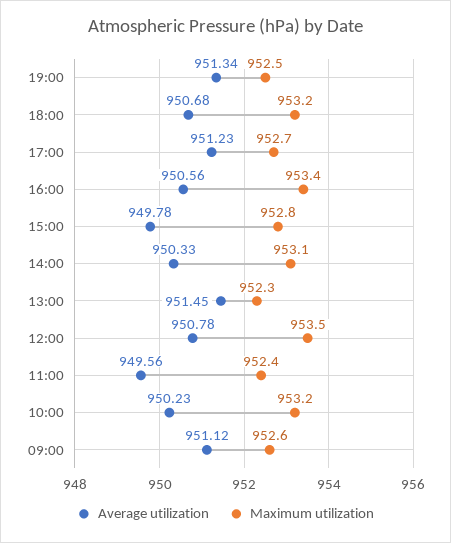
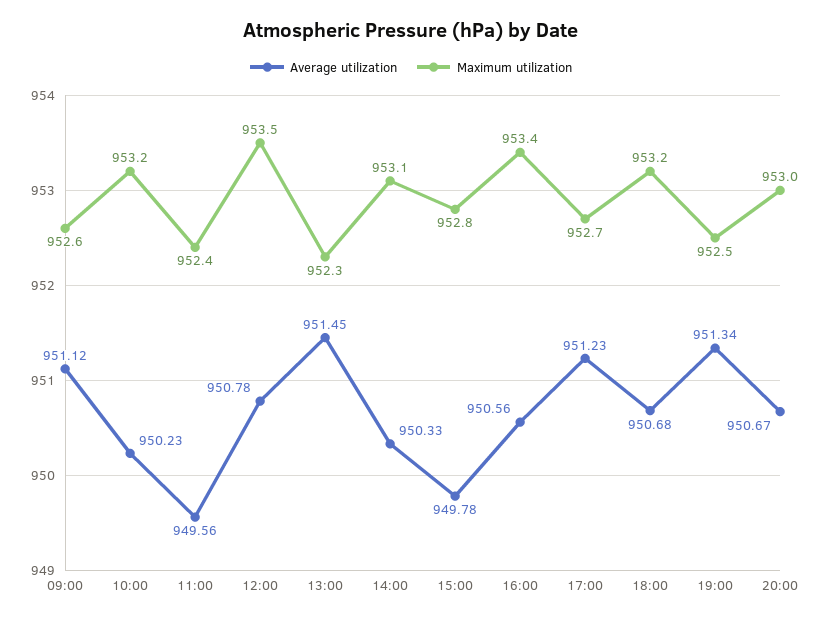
Average utilization, 20:00: none -> 950.67
Maximum utilization, 20:00: none -> 953

